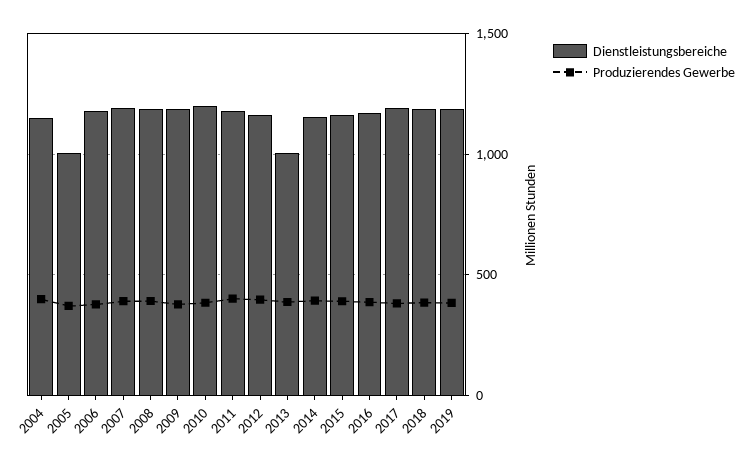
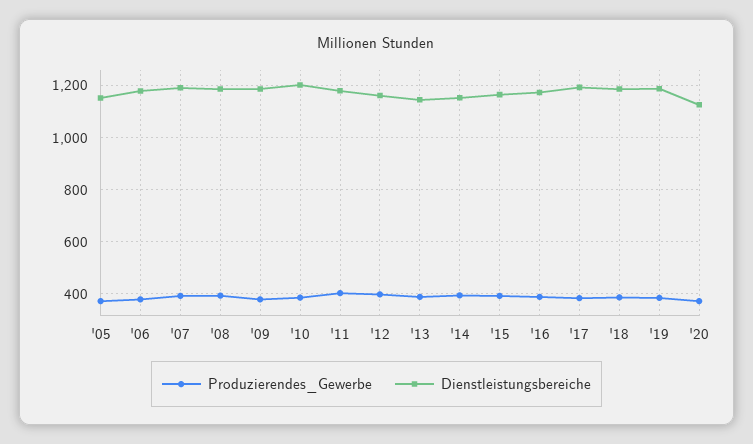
Dienstleistungsbereiche, 2004: 1150 -> none
Produzierendes Gewerbe, 2004: 400 -> none
Dienstleistungsbereiche, 2005: 1000 -> 1150
Dienstleistungsbereiche, 2013: 1000 -> 1150
Produzierendes Gewerbe, '20: none -> 375
Dienstleistungsbereiche, '20: none -> 1125

